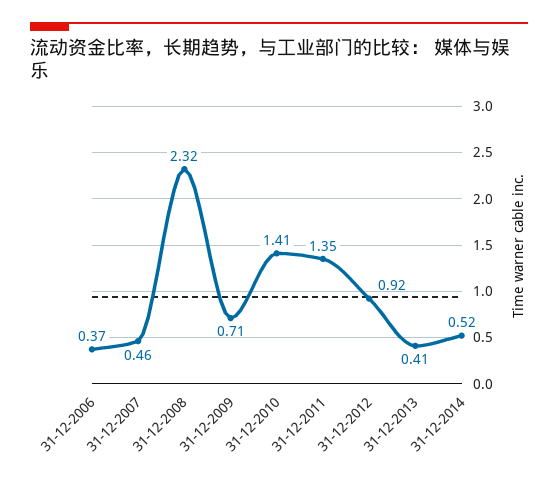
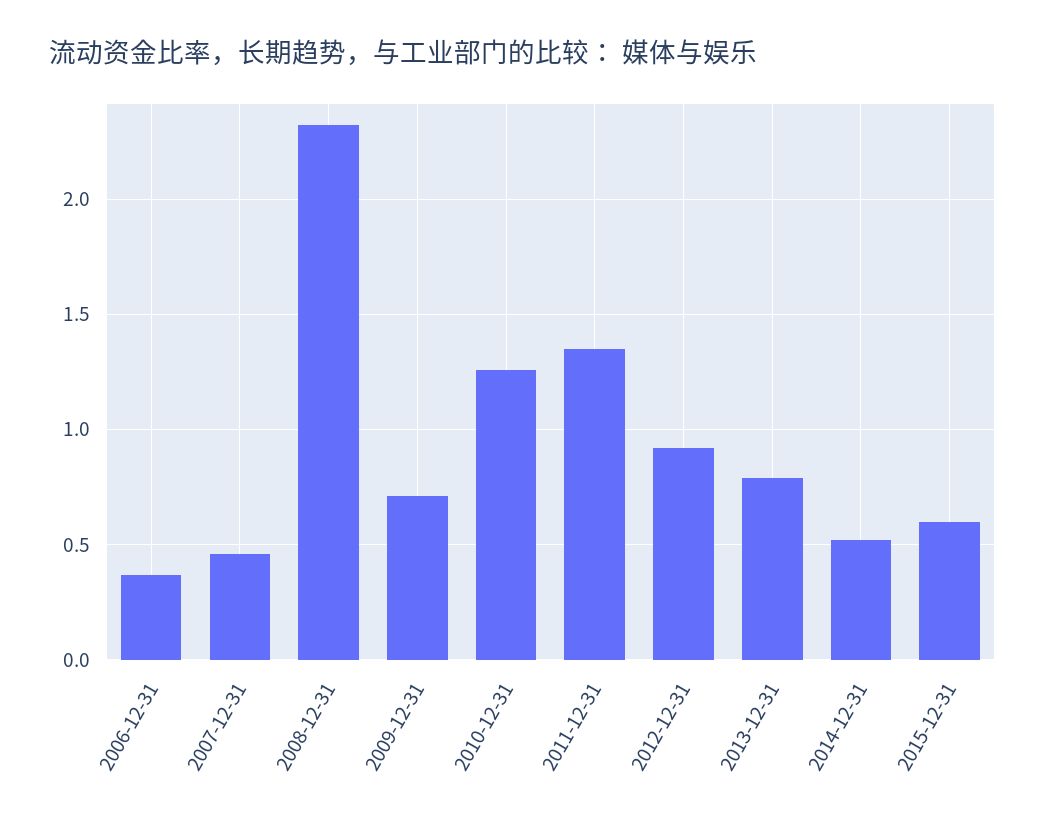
31-12-2010: 1.41 -> 1.25
31-12-2013: 0.41 -> 0.8
2015-12-31: none -> 0.6

